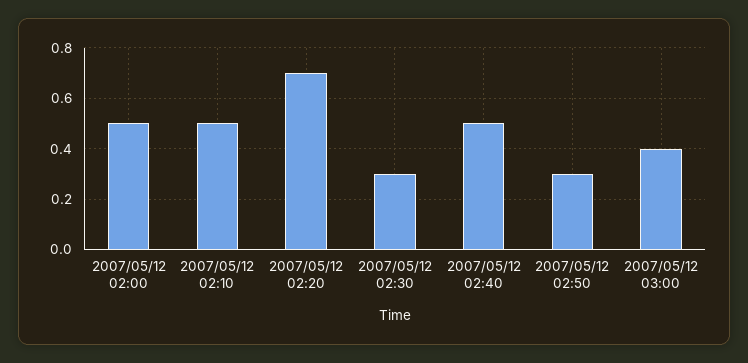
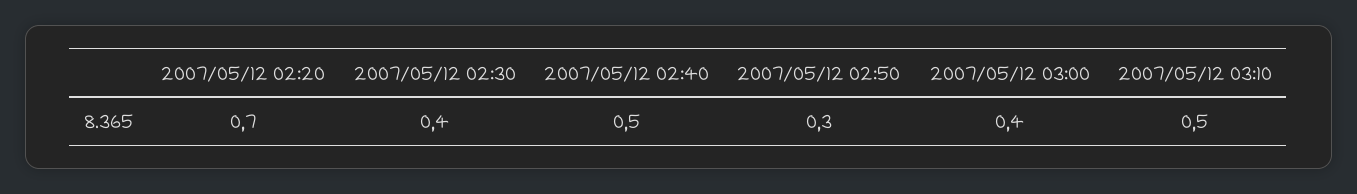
2007/05/12 02:00: 0.5 -> none
2007/05/12 02:10: 0.5 -> none
2007/05/12 02:30: 0.3 -> 0.4
2007/05/12 03:10: none -> 0.5

